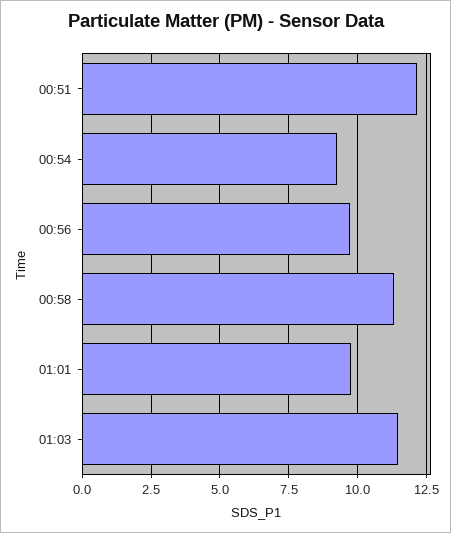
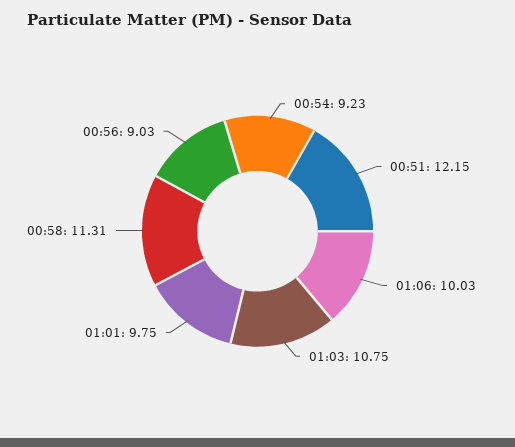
00:56: 9.75 -> 9.03
01:03: 11.5 -> 10.75
01:06: none -> 10.03

